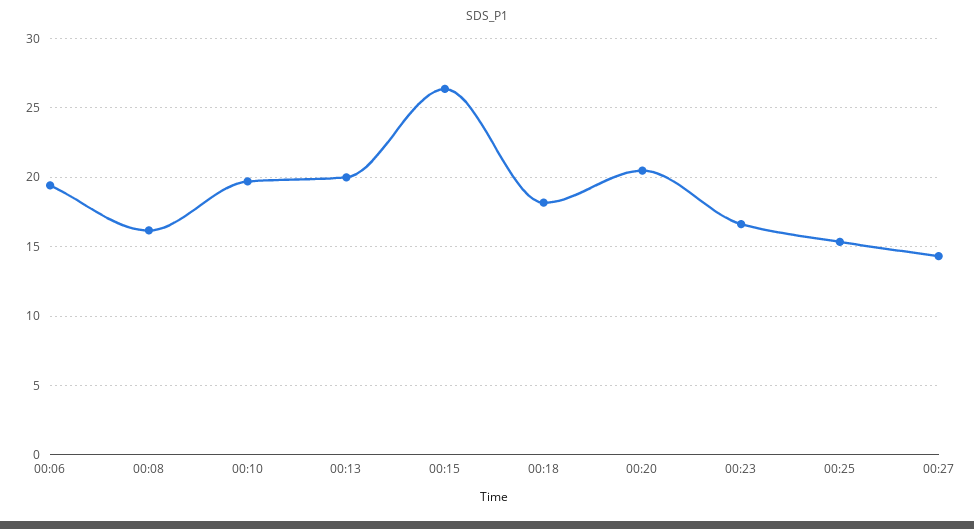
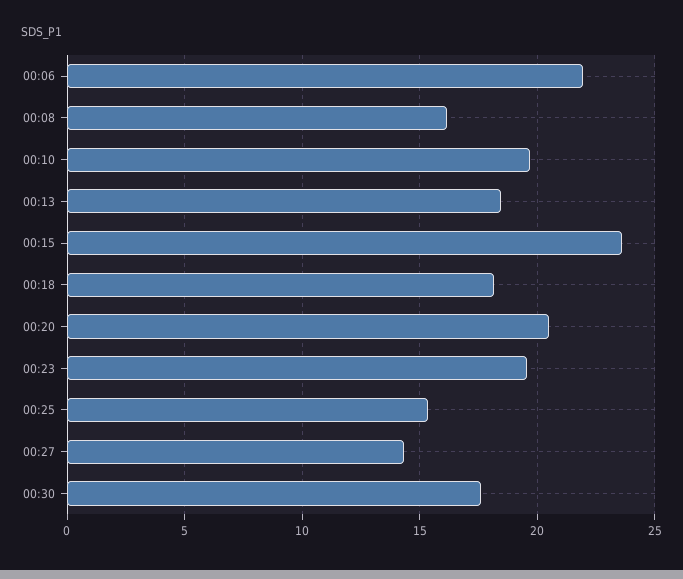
00:06: 19.5 -> 22
00:13: 20 -> 18.5
00:15: 26.5 -> 23.5
00:23: 16.5 -> 19.5
00:30: none -> 17.5

